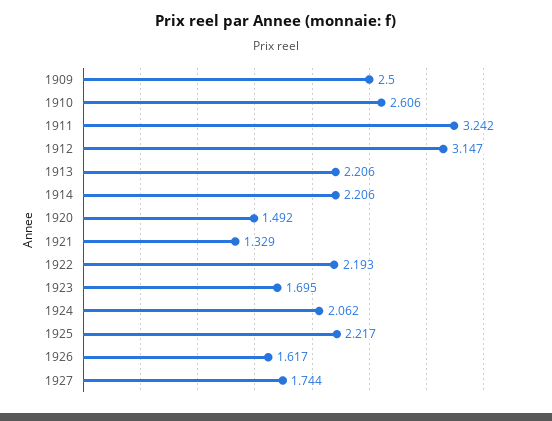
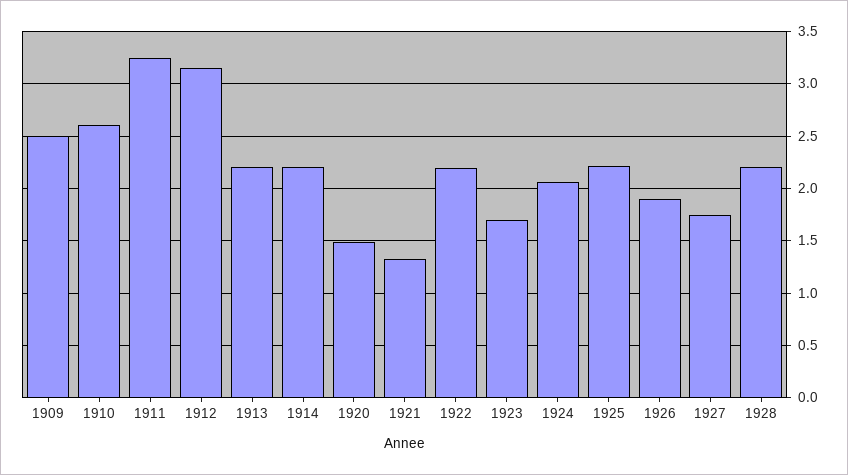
1926: 1.617 -> 1.9
1928: none -> 2.2

